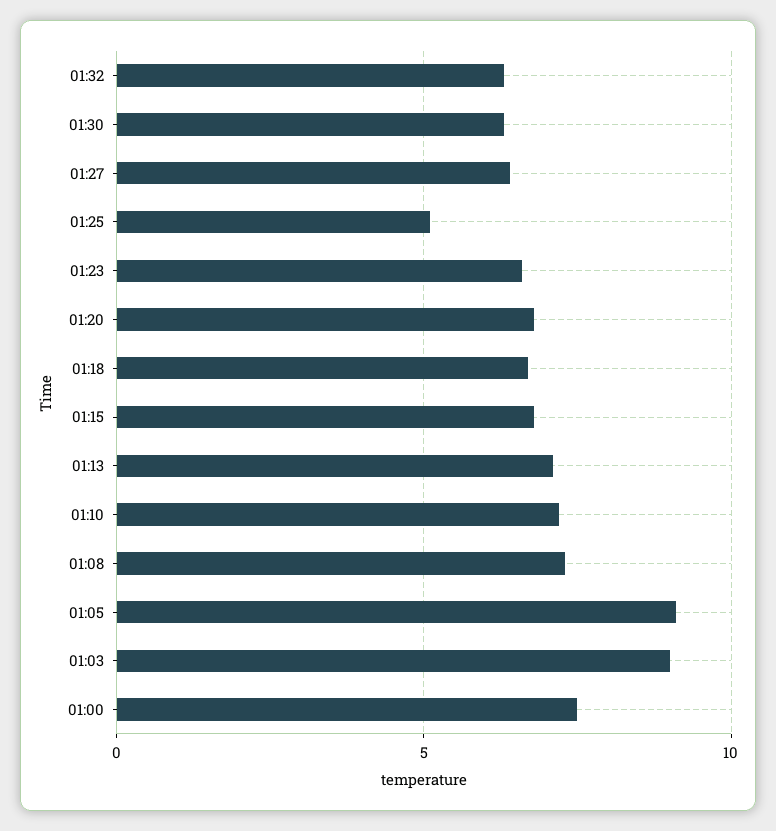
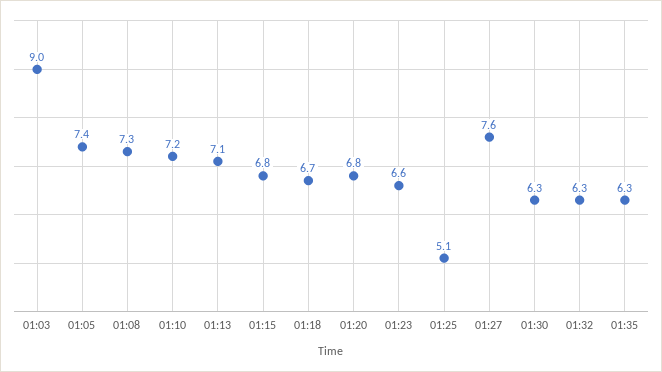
01:27: 6.5 -> 7.6
01:05: 9 -> 7.4
01:00: 7.5 -> none
01:35: none -> 6.3

